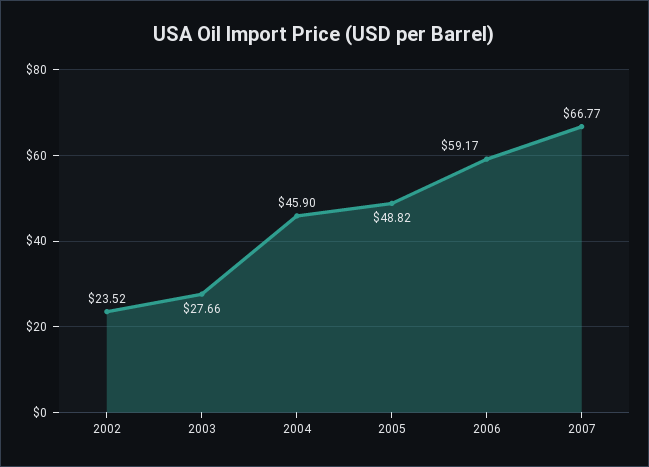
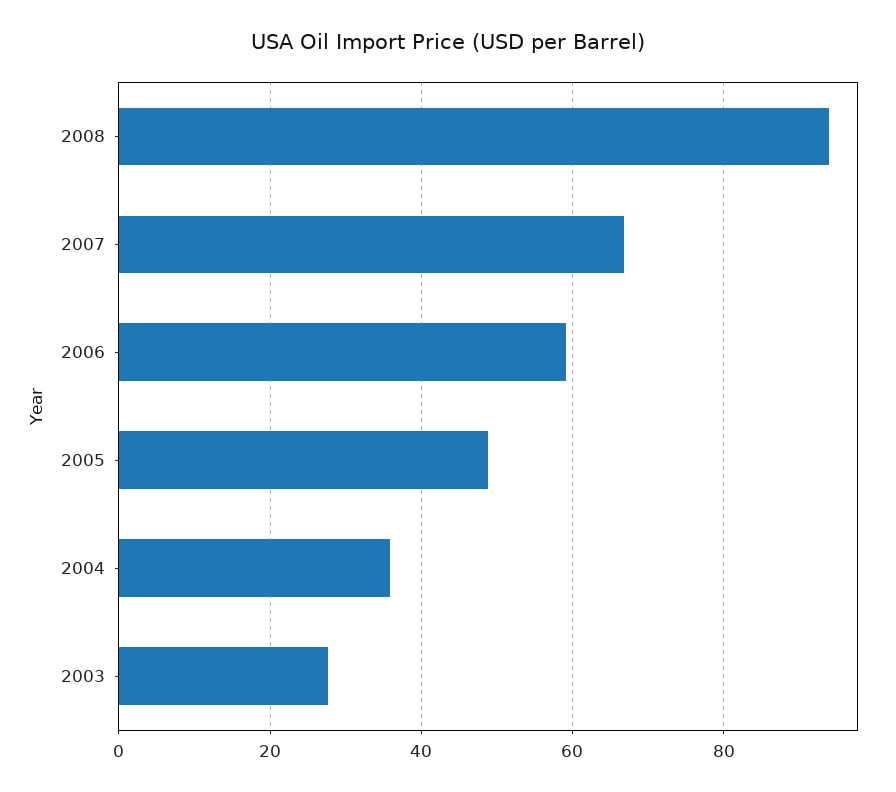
2002: 23.52 -> none
2004: 45.9 -> 36
2008: none -> 94

